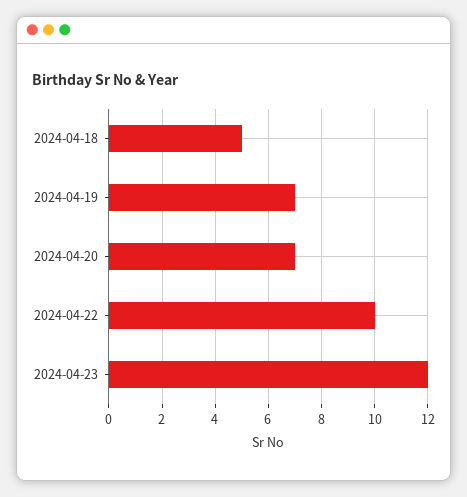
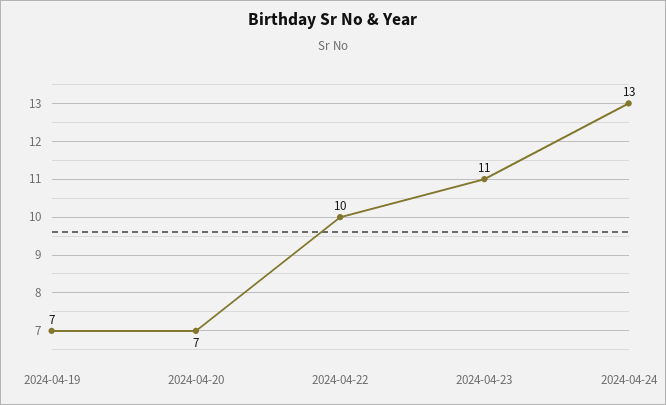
2024-04-18: 5 -> none
2024-04-23: 12 -> 11
2024-04-24: none -> 13

